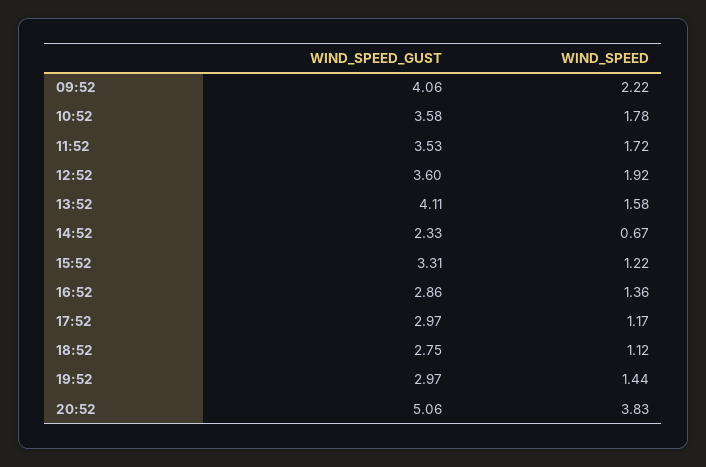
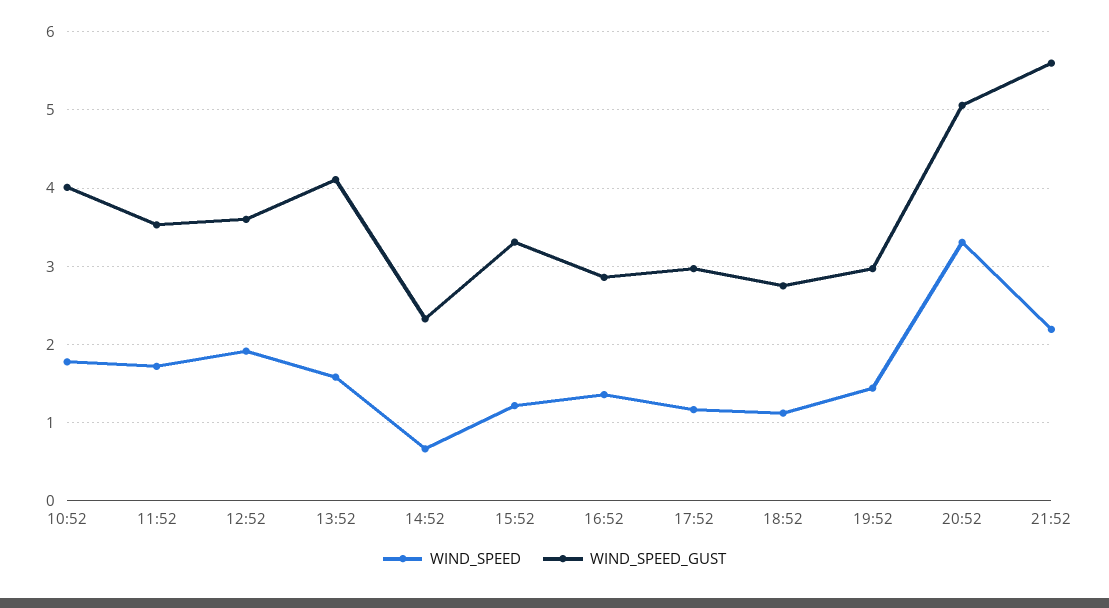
WIND_SPEED_GUST, 09:52: 4.06 -> none
WIND_SPEED, 09:52: 2.22 -> none
WIND_SPEED_GUST, 10:52: 3.58 -> 4
WIND_SPEED, 20:52: 3.83 -> 3.3
WIND_SPEED, 21:52: none -> 2.2
WIND_SPEED_GUST, 21:52: none -> 5.6

